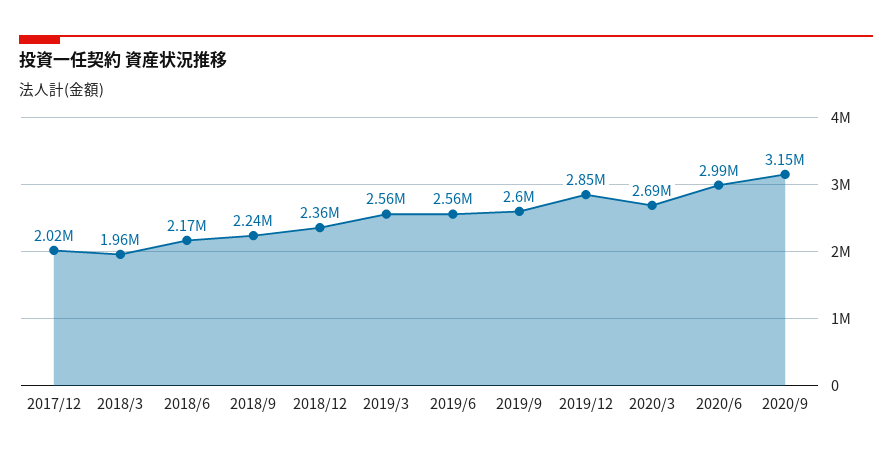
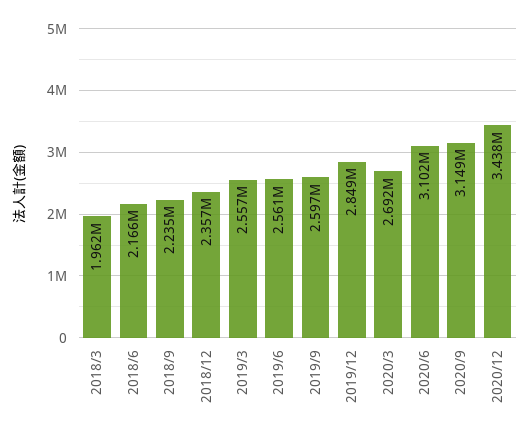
2017/12: 2020000 -> none
2020/6: 2990000 -> 3102000
2020/12: none -> 3438000

